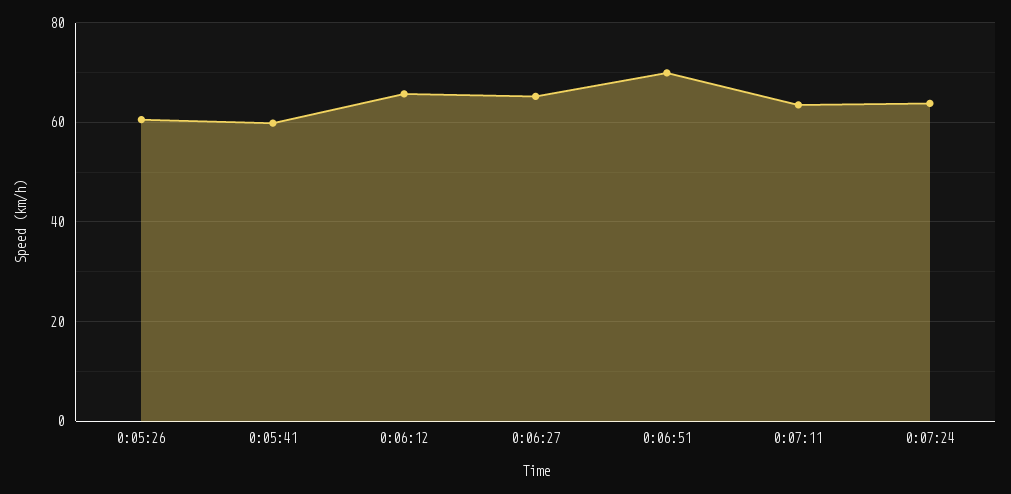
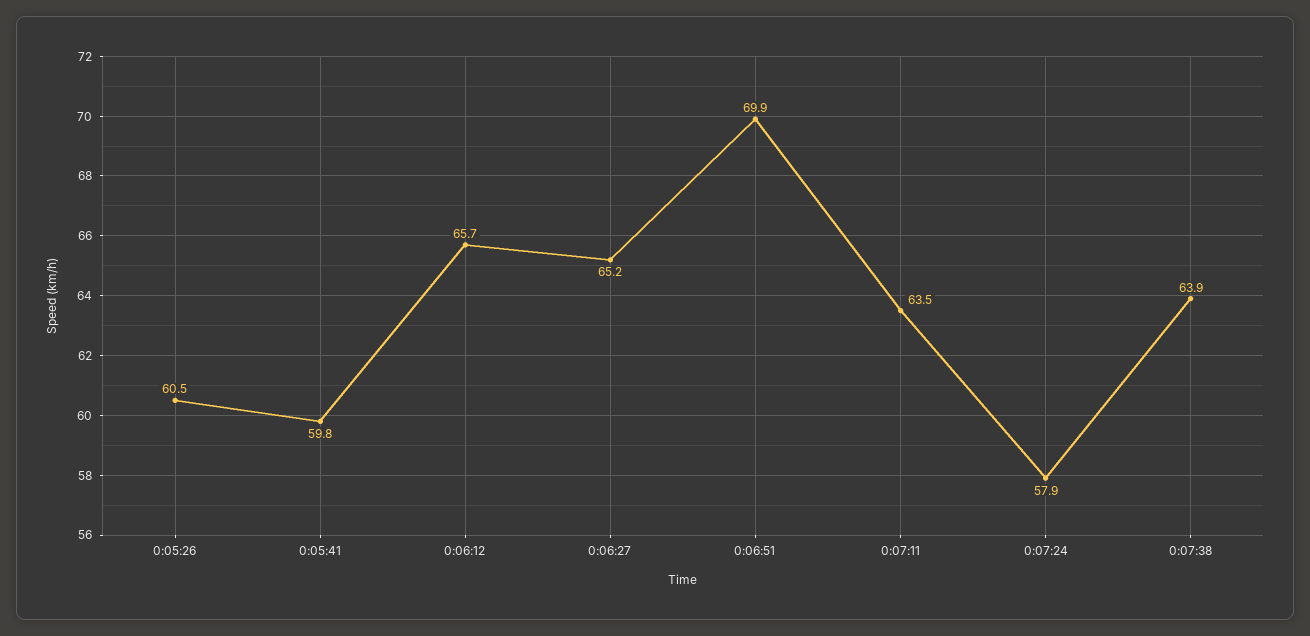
0:07:24: 64 -> 57.9
0:07:38: none -> 63.9

